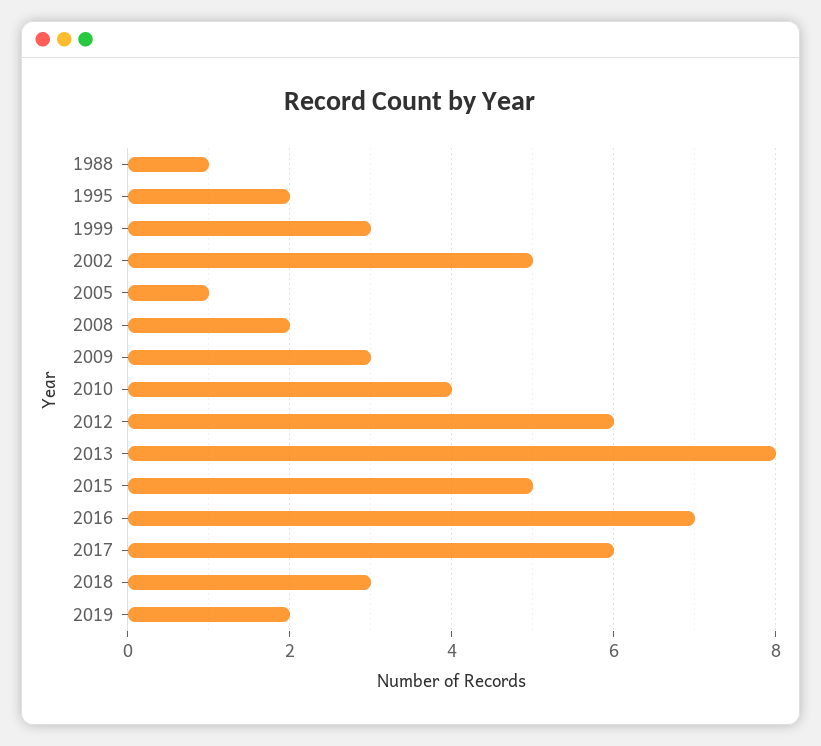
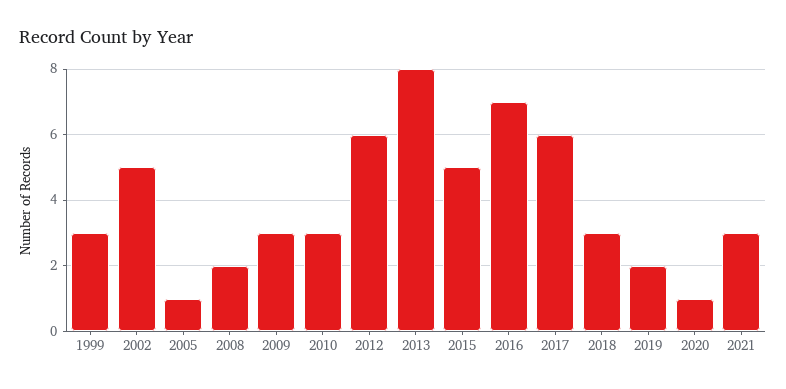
1988: 1 -> none
1995: 2 -> none
2010: 4 -> 3
2020: none -> 1
2021: none -> 3

